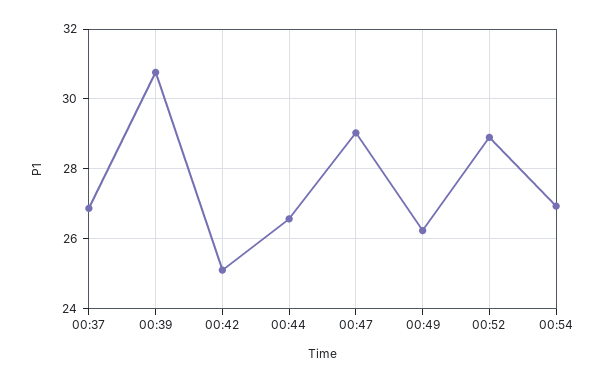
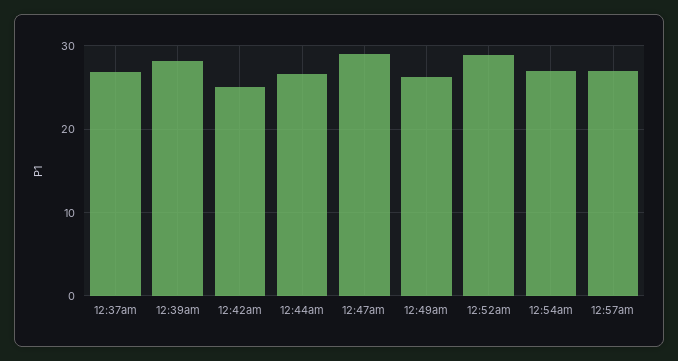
00:39: 30.8 -> 28
12:57am: none -> 27

